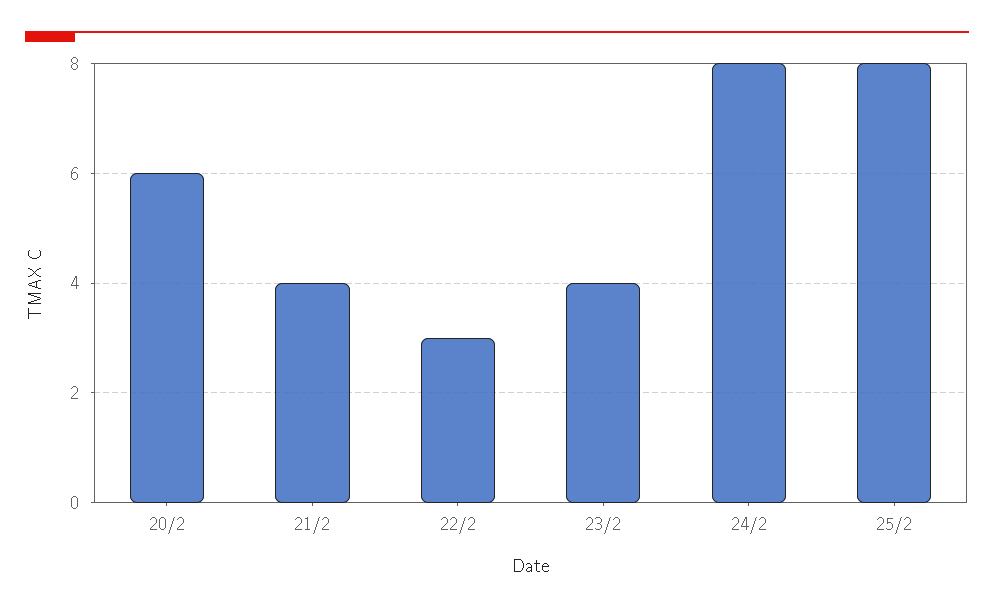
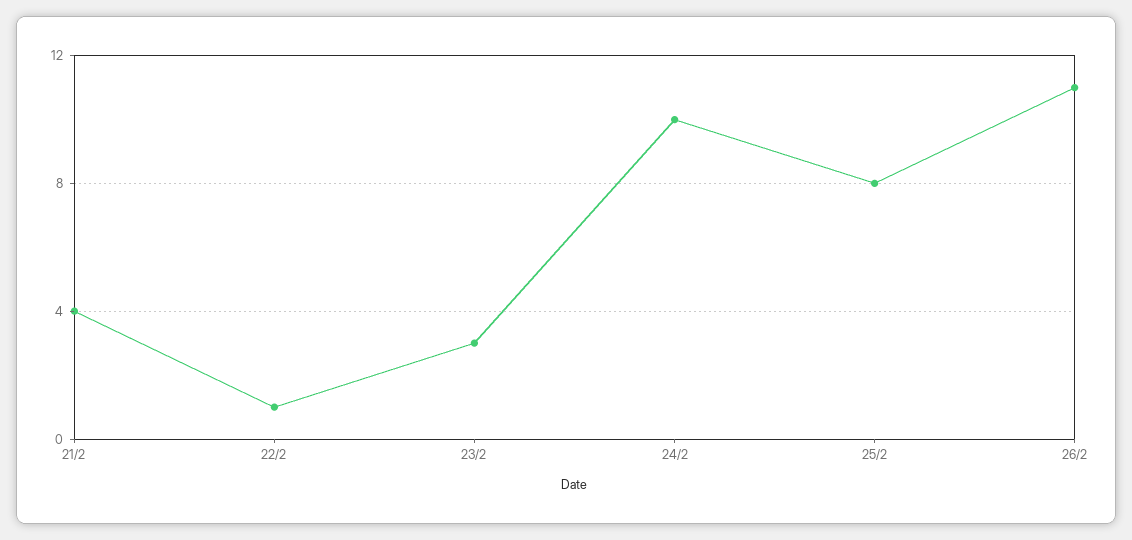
20/2: 6 -> none
22/2: 3 -> 1
23/2: 4 -> 3
24/2: 8 -> 10
26/2: none -> 11

